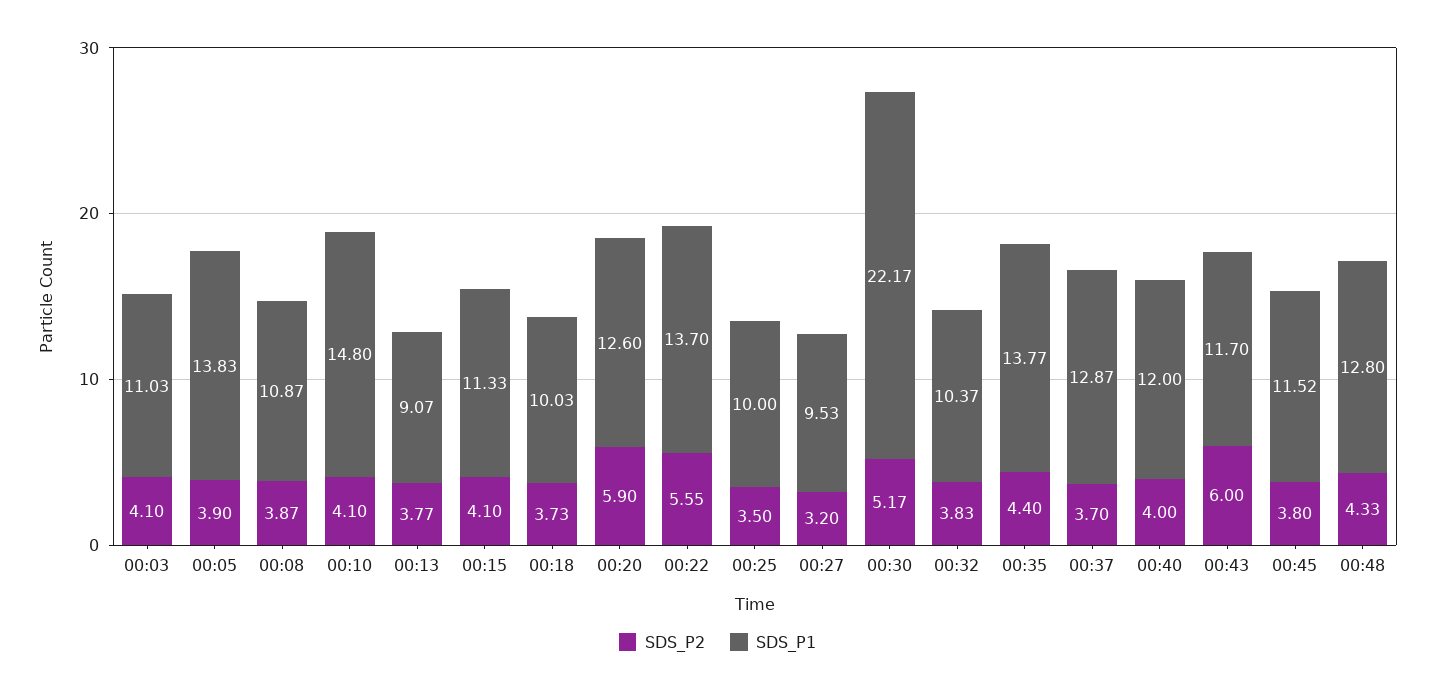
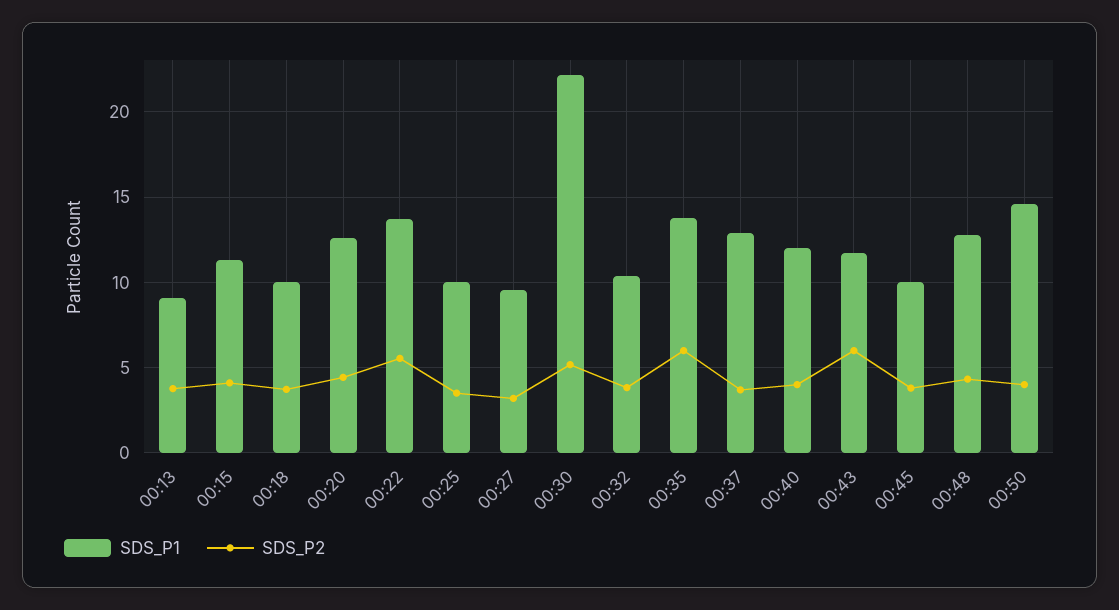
SDS_P2, 00:03: 4.1 -> none
SDS_P1, 00:03: 11.03 -> none
SDS_P2, 00:05: 3.9 -> none
SDS_P1, 00:05: 13.83 -> none
SDS_P2, 00:08: 3.87 -> none
SDS_P1, 00:08: 10.87 -> none
SDS_P2, 00:10: 4.1 -> none
SDS_P1, 00:10: 14.8 -> none
SDS_P2, 00:20: 5.9 -> 4.5
SDS_P2, 00:35: 4.4 -> 6
SDS_P1, 00:45: 11.52 -> 10
SDS_P1, 00:50: none -> 14.5
SDS_P2, 00:50: none -> 4

